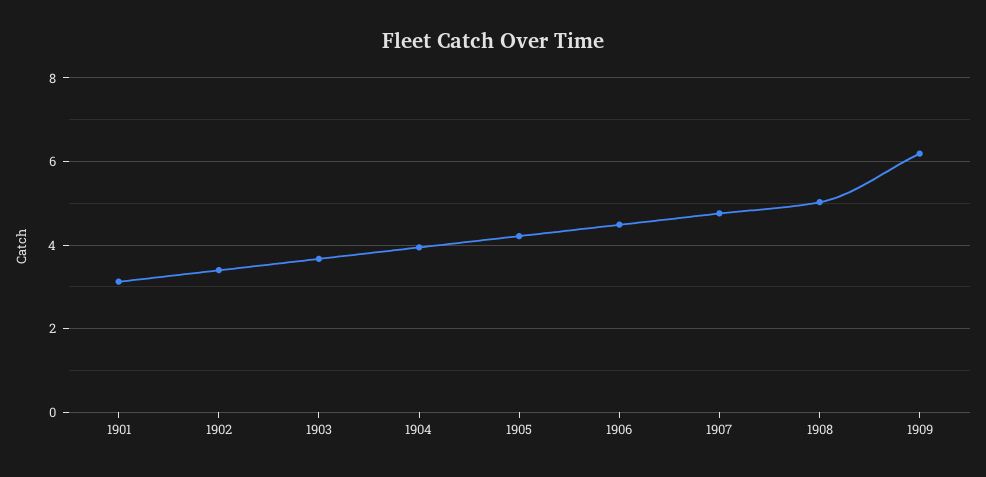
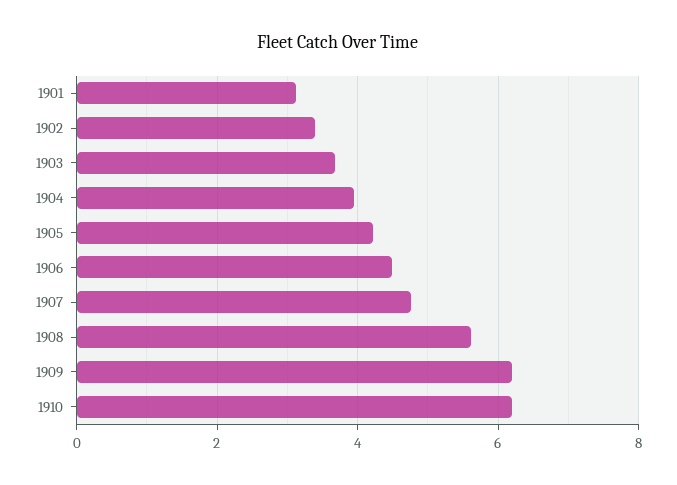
1908: 5 -> 5.6
1910: none -> 6.2

